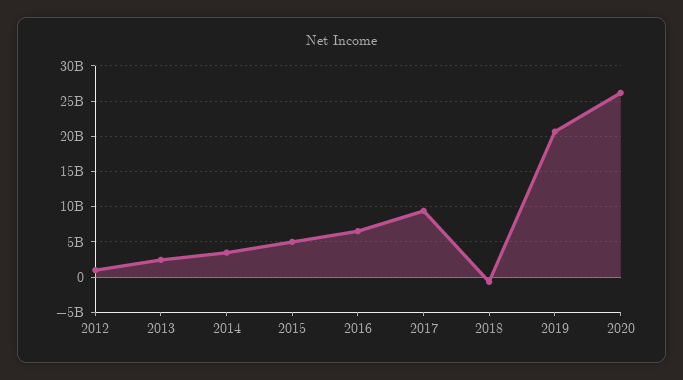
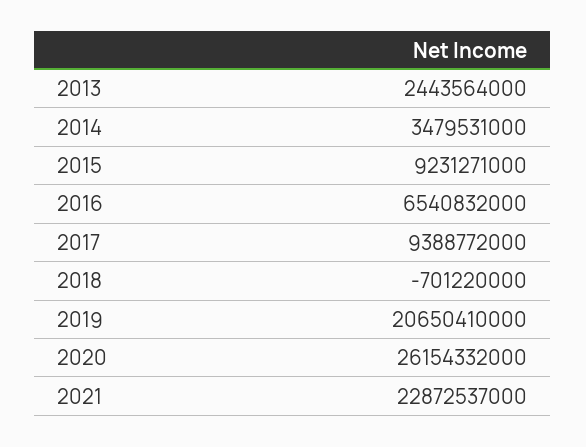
2012: 1000000000 -> none
2015: 5000000000 -> 9231271000
2021: none -> 22872537000

